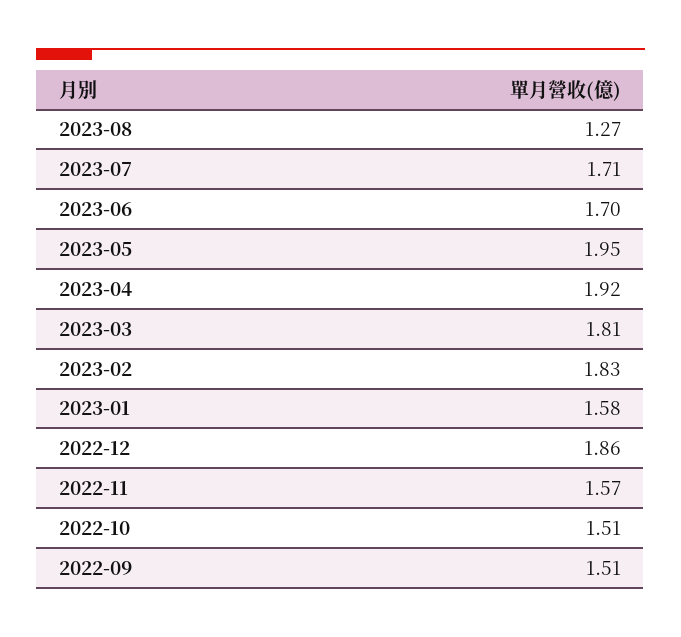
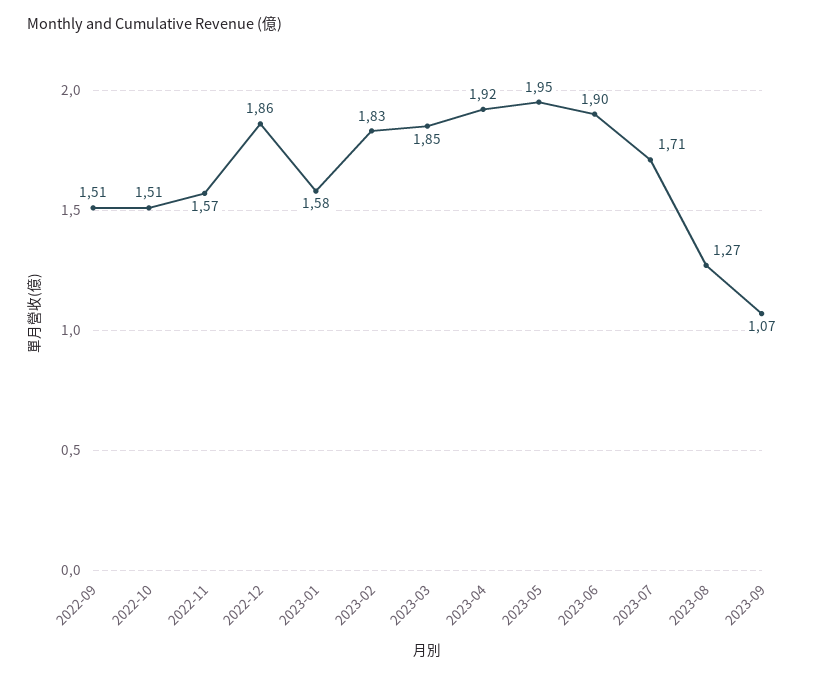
2023-06: 1.7 -> 1.9
2023-03: 1.81 -> 1.85
2023-09: none -> 1.07

